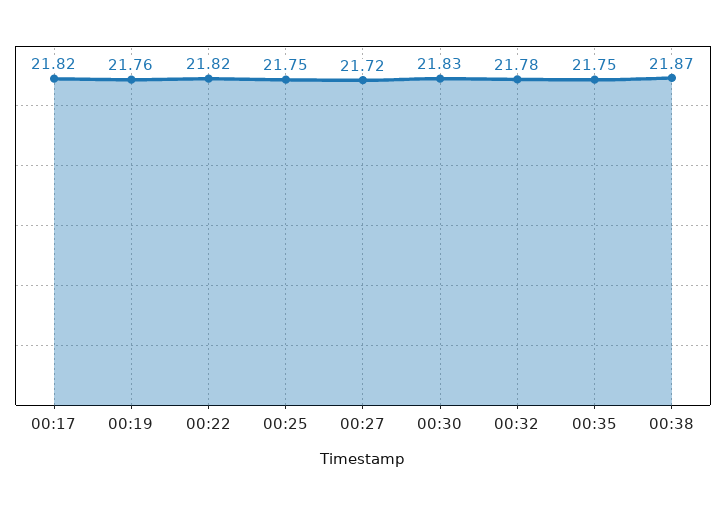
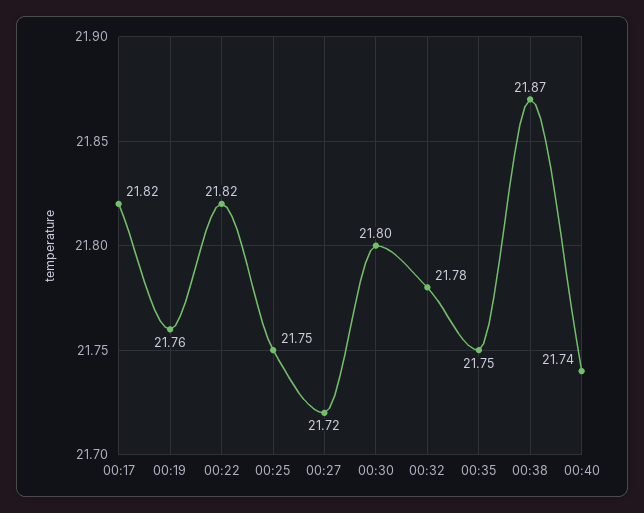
00:30: 21.83 -> 21.8
00:40: none -> 21.74

